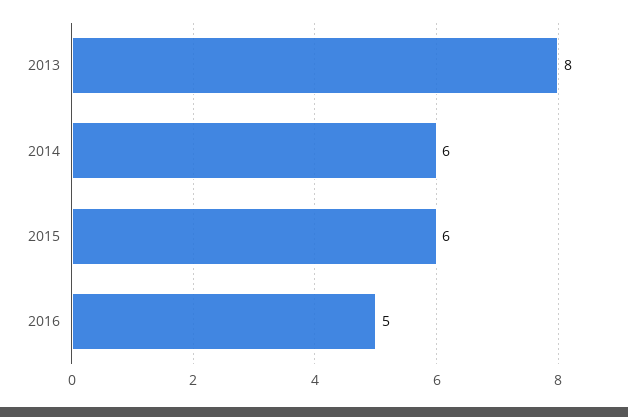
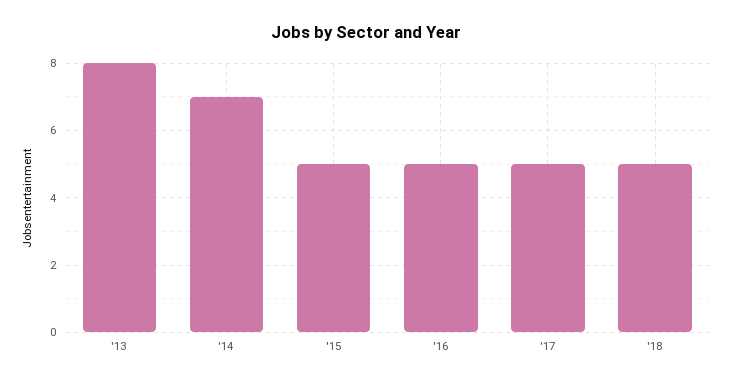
2014: 6 -> 7
2015: 6 -> 5
'17: none -> 5
'18: none -> 5

